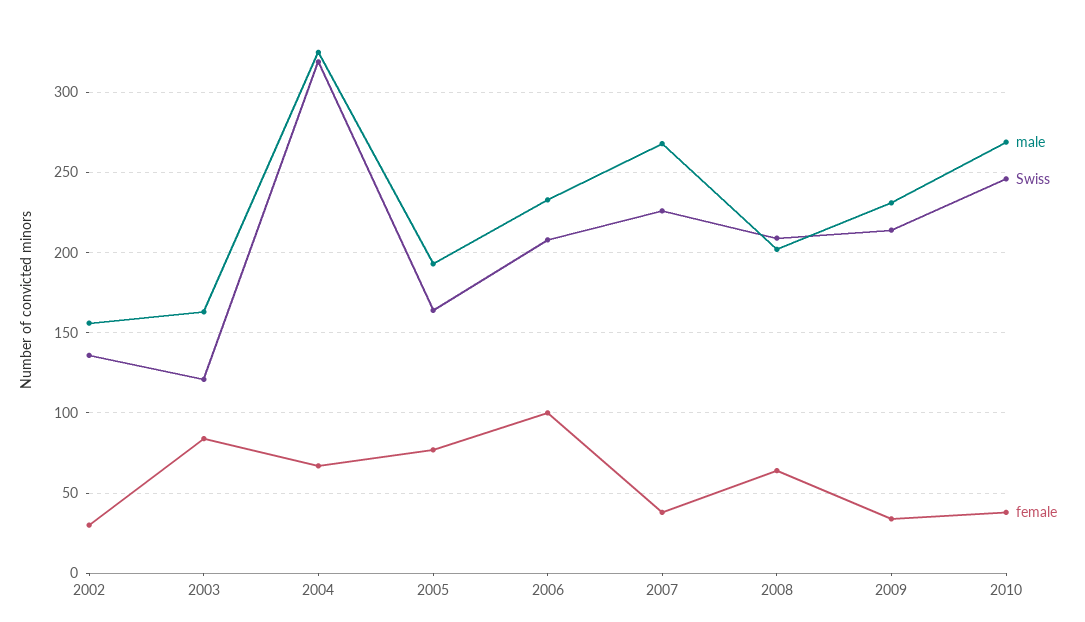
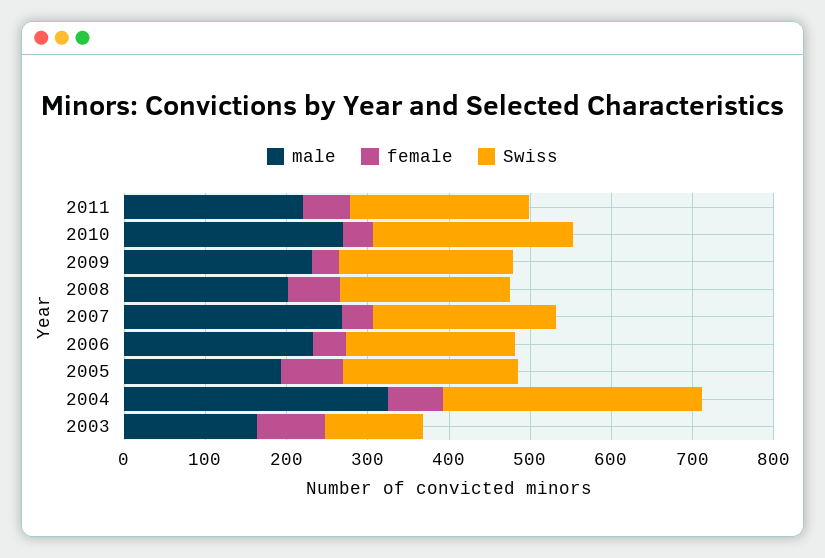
male, 2002: 155 -> none
Swiss, 2002: 135 -> none
female, 2002: 30 -> none
Swiss, 2005: 165 -> 220
female, 2006: 100 -> 40
male, 2011: none -> 220
female, 2011: none -> 60
Swiss, 2011: none -> 220

